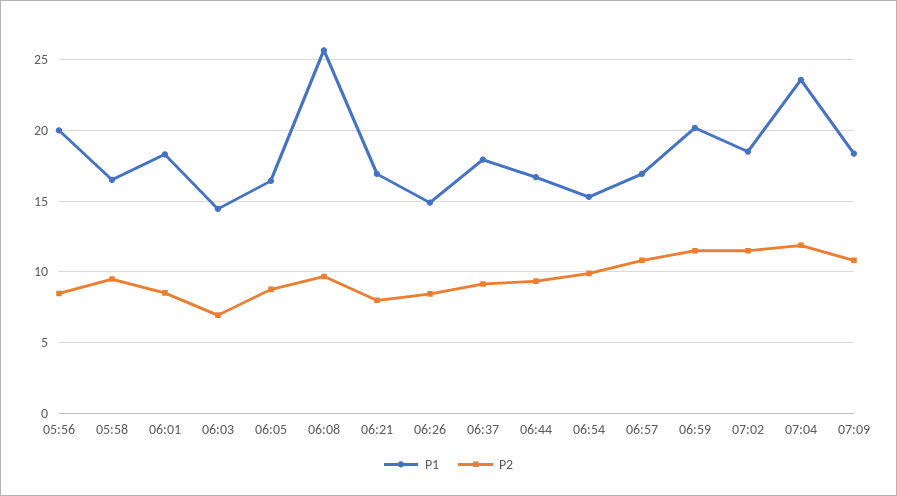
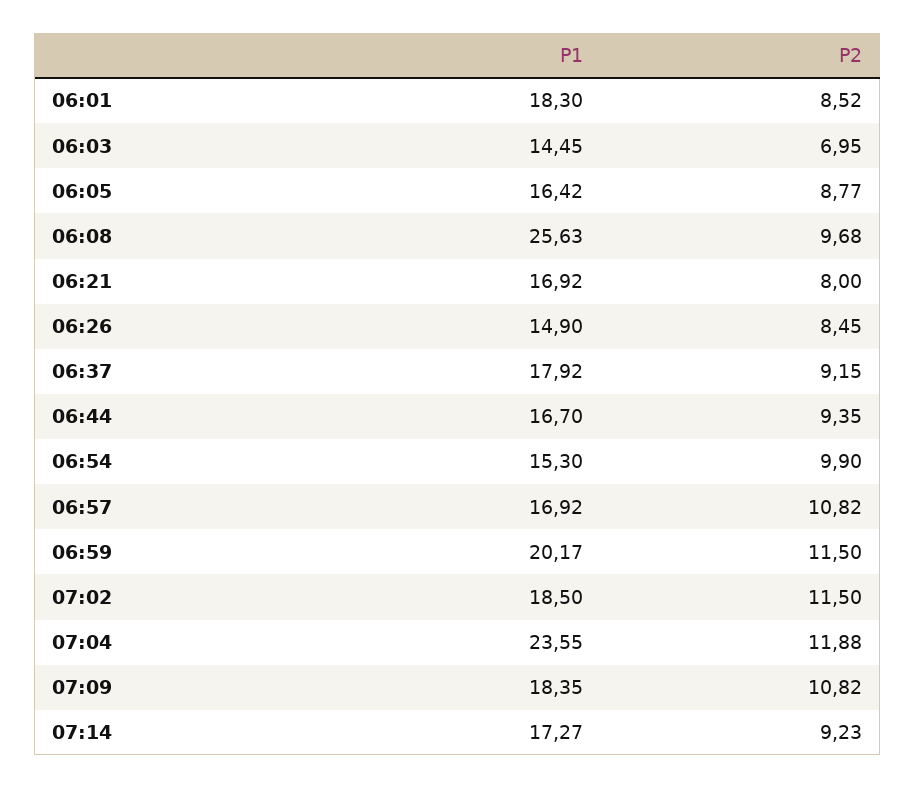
P1, 05:56: 20 -> none
P2, 05:56: 8.5 -> none
P1, 05:58: 16.5 -> none
P2, 05:58: 9.5 -> none
P1, 07:14: none -> 17.27
P2, 07:14: none -> 9.23

